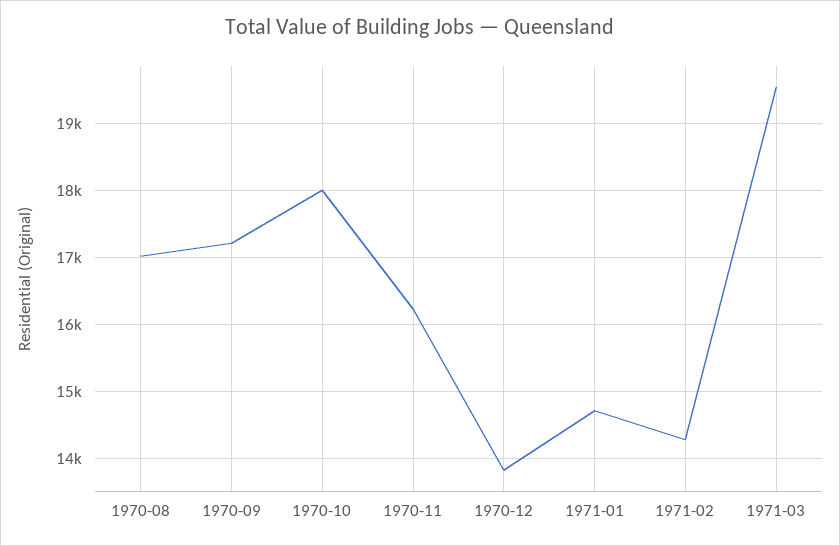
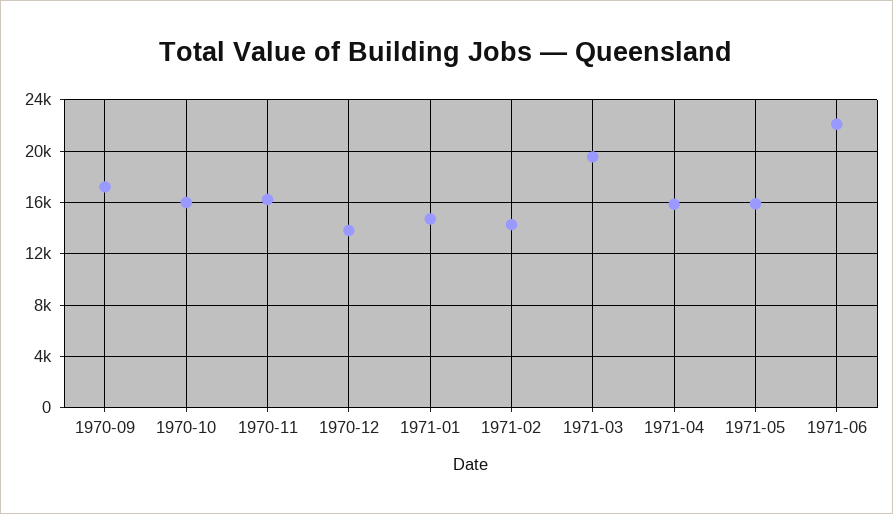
1970-08: 17000 -> none
1970-10: 18000 -> 16000
1971-04: none -> 16000
1971-05: none -> 16000
1971-06: none -> 22000

